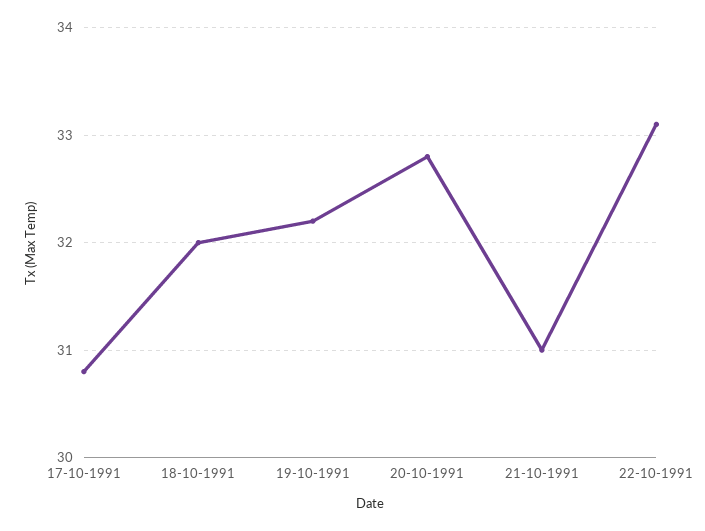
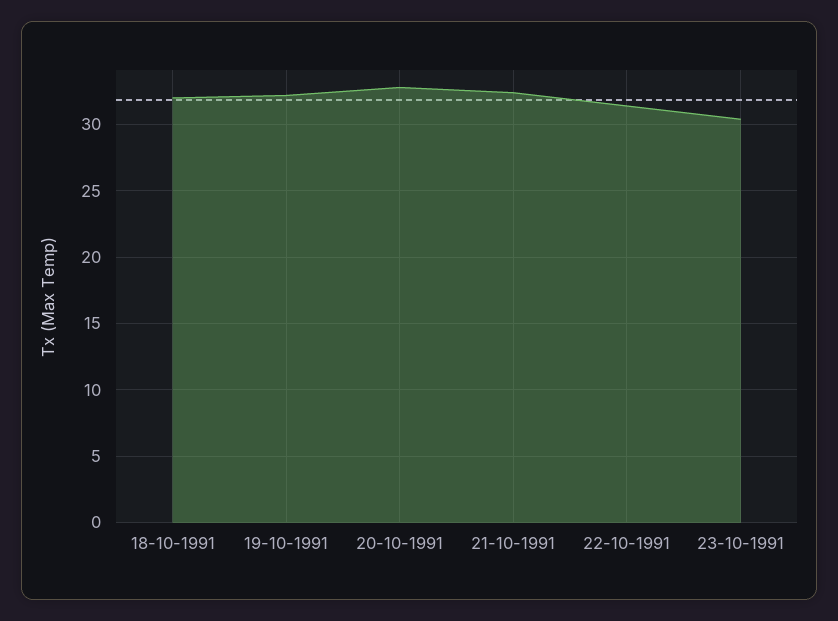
17-10-1991: 30.8 -> none
21-10-1991: 31 -> 32.5
22-10-1991: 33.1 -> 31.5
23-10-1991: none -> 30.5

